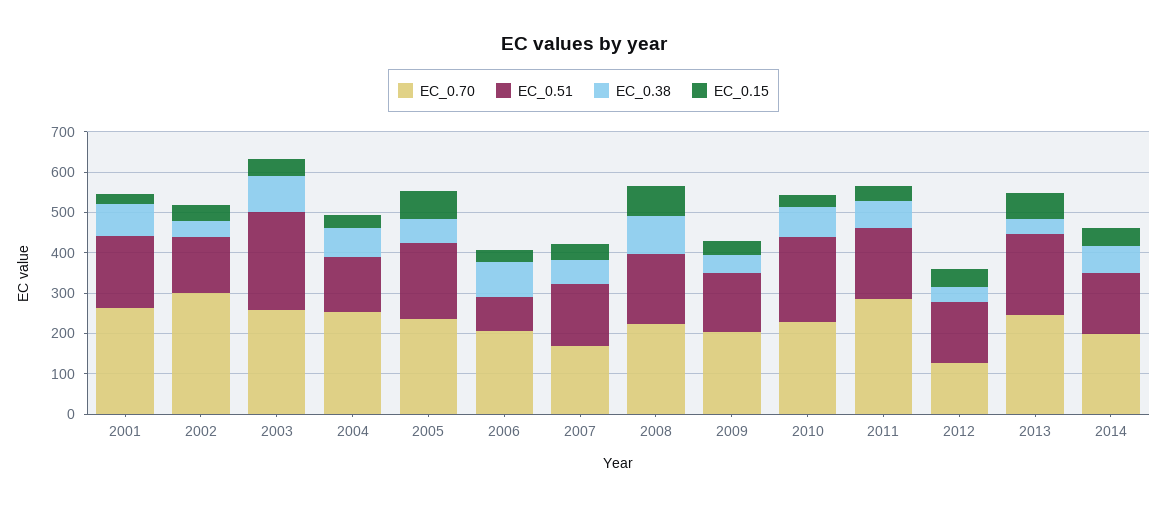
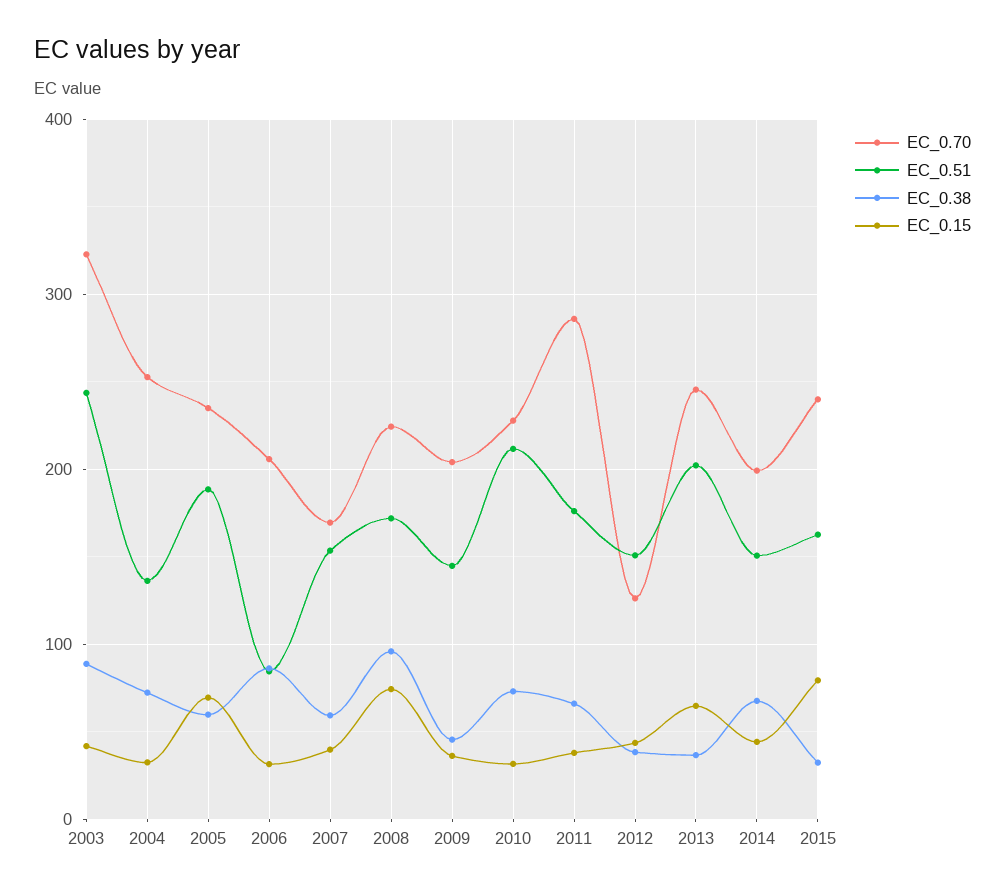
EC_0.70, 2001: 260 -> none
EC_0.51, 2001: 180 -> none
EC_0.38, 2001: 80 -> none
EC_0.15, 2001: 20 -> none
EC_0.70, 2002: 300 -> none
EC_0.51, 2002: 140 -> none
EC_0.38, 2002: 40 -> none
EC_0.15, 2002: 40 -> none
EC_0.70, 2003: 260 -> 320
EC_0.70, 2015: none -> 240
EC_0.51, 2015: none -> 160
EC_0.38, 2015: none -> 30
EC_0.15, 2015: none -> 80

